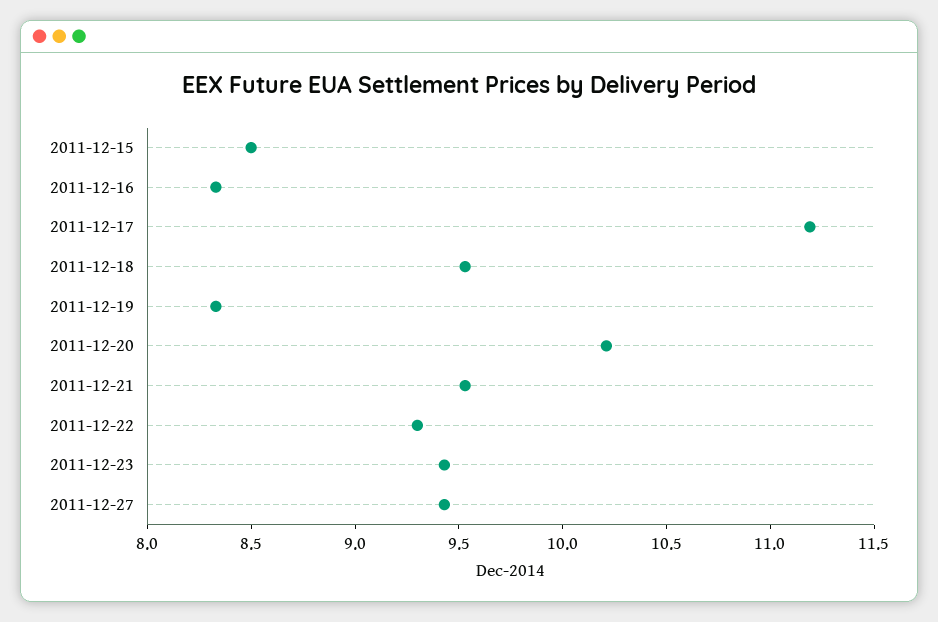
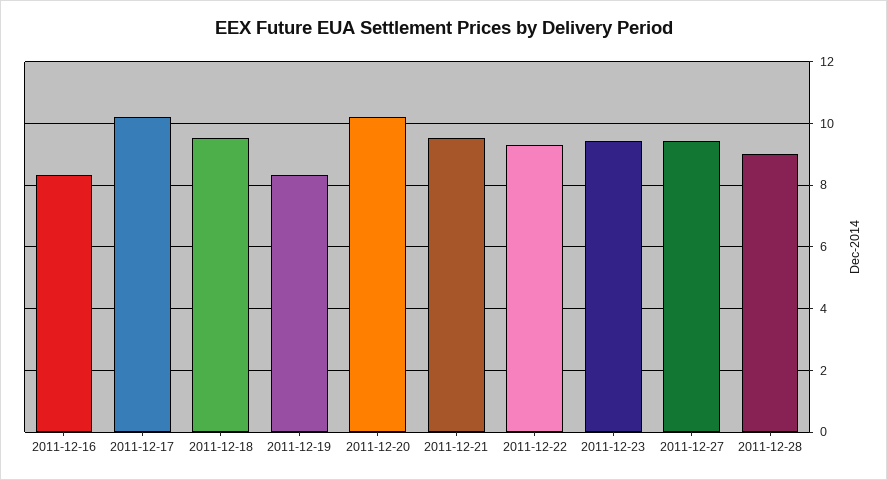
2011-12-15: 8.5 -> none
2011-12-17: 11.2 -> 10.2
2011-12-28: none -> 9

